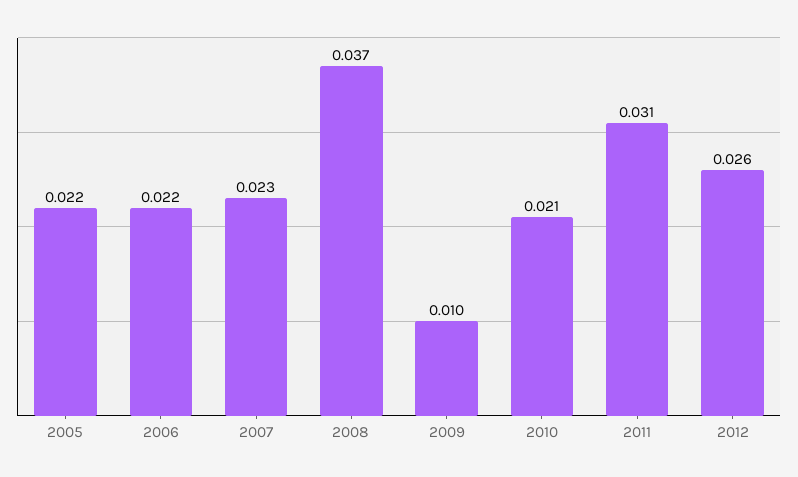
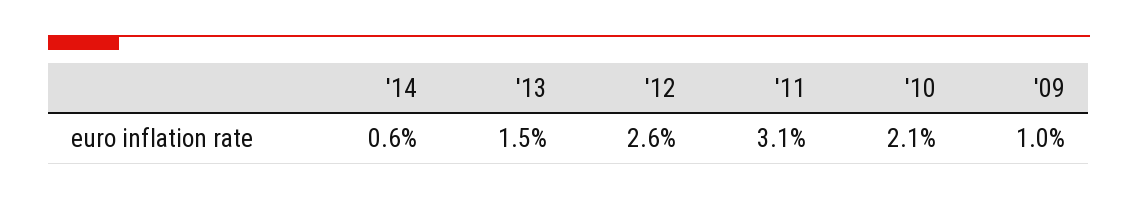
2005: 0.022 -> none
2006: 0.022 -> none
2007: 0.023 -> none
2008: 0.037 -> none
'14: none -> 0.006
'13: none -> 0.015

